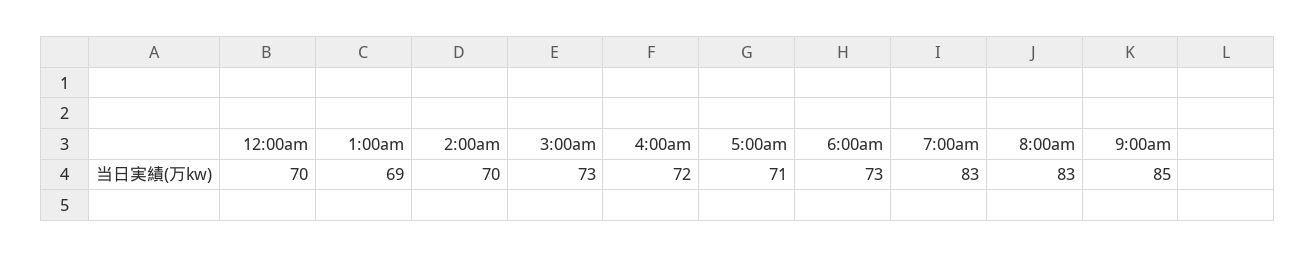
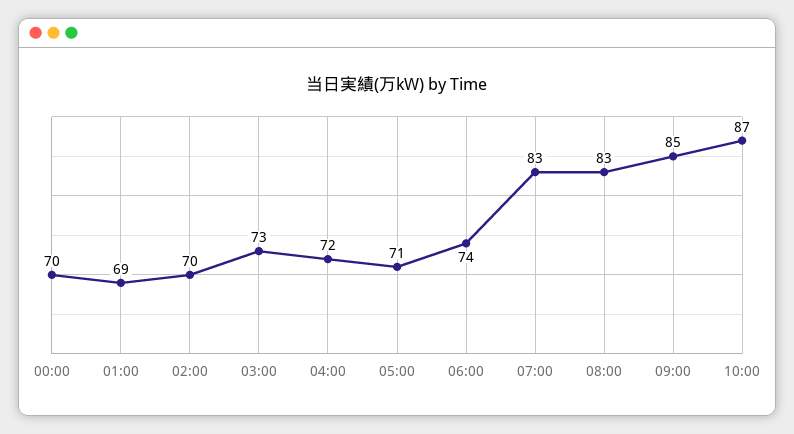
6:00am: 73 -> 74
10:00: none -> 87

